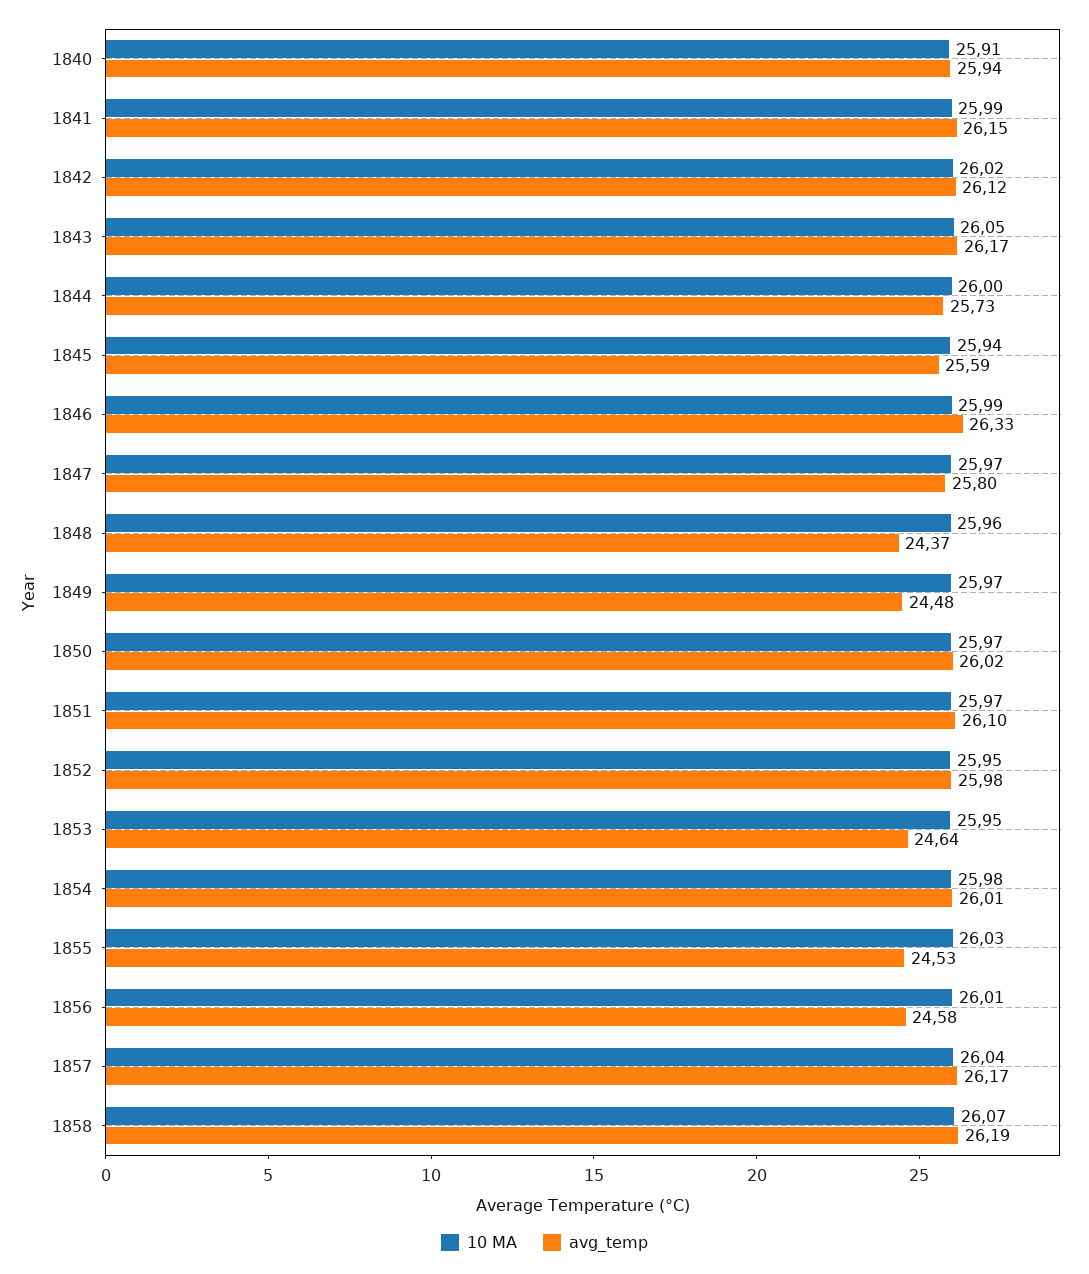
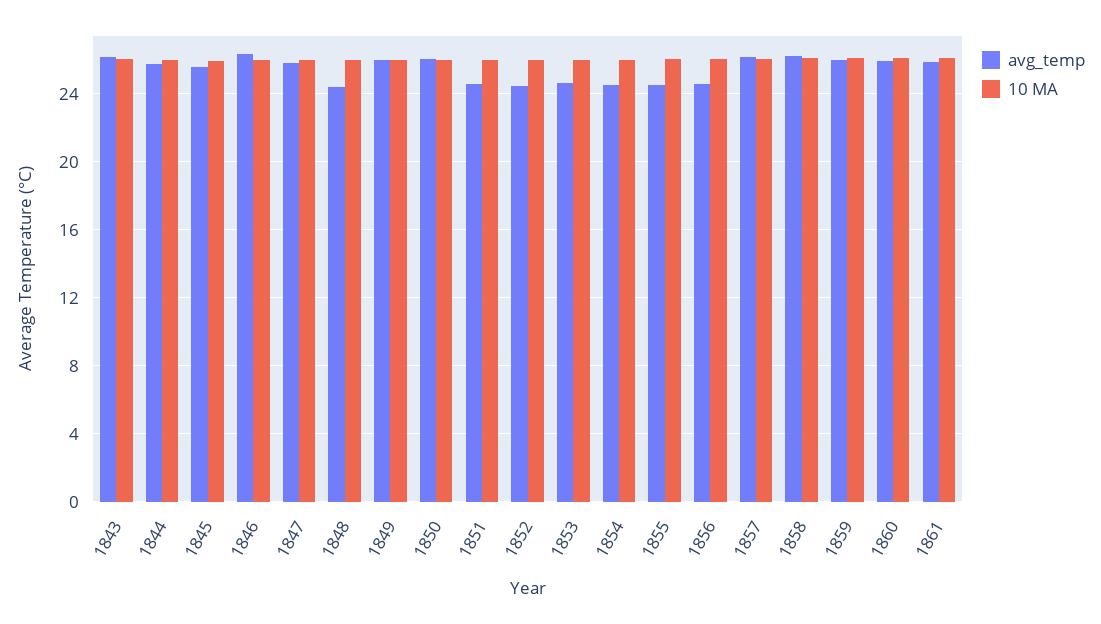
10 MA, 1840: 25.91 -> none
avg_temp, 1840: 25.94 -> none
10 MA, 1841: 25.99 -> none
avg_temp, 1841: 26.15 -> none
10 MA, 1842: 26.02 -> none
avg_temp, 1842: 26.12 -> none
avg_temp, 1849: 24.48 -> 26
avg_temp, 1851: 26.1 -> 24.5
avg_temp, 1852: 25.98 -> 24.5
avg_temp, 1854: 26.01 -> 24.5
avg_temp, 1859: none -> 26
10 MA, 1859: none -> 26
avg_temp, 1860: none -> 26
10 MA, 1860: none -> 26
avg_temp, 1861: none -> 26
10 MA, 1861: none -> 26

